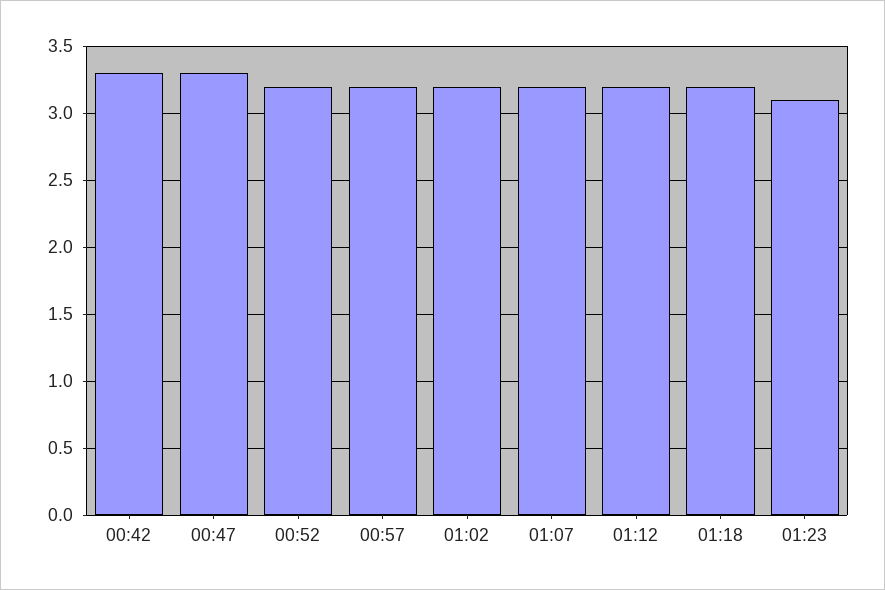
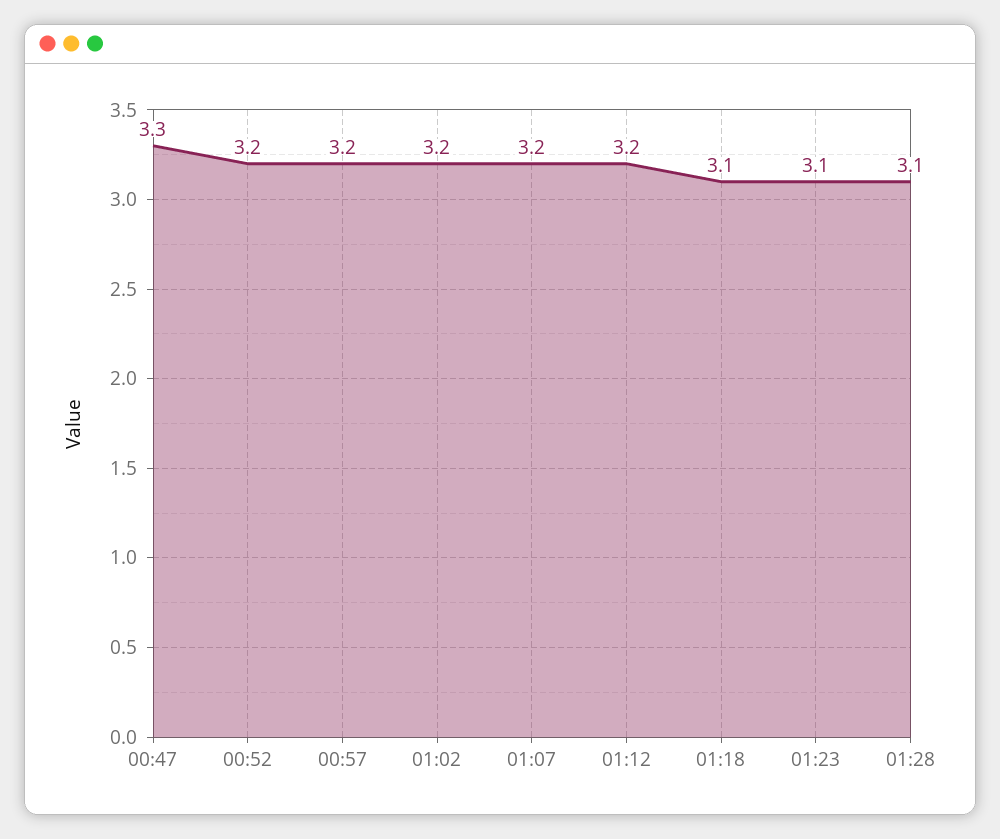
00:42: 3.3 -> none
01:18: 3.2 -> 3.1
01:28: none -> 3.1

